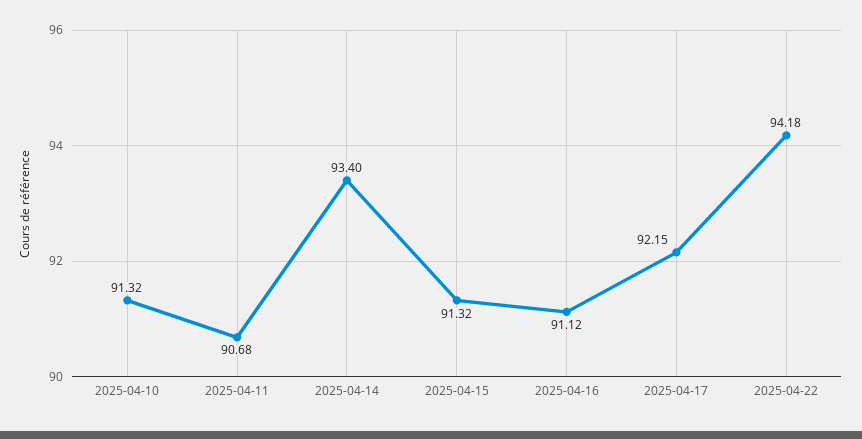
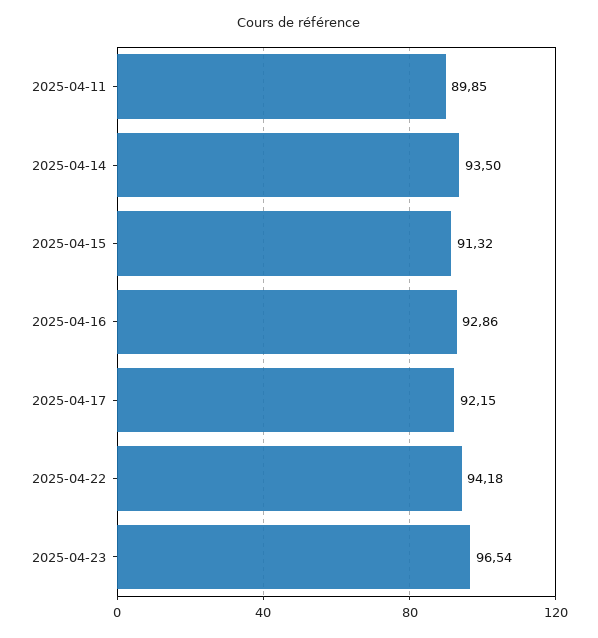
2025-04-10: 91.32 -> none
2025-04-11: 90.68 -> 89.85
2025-04-14: 93.4 -> 93.5
2025-04-16: 91.12 -> 92.86
2025-04-23: none -> 96.54

